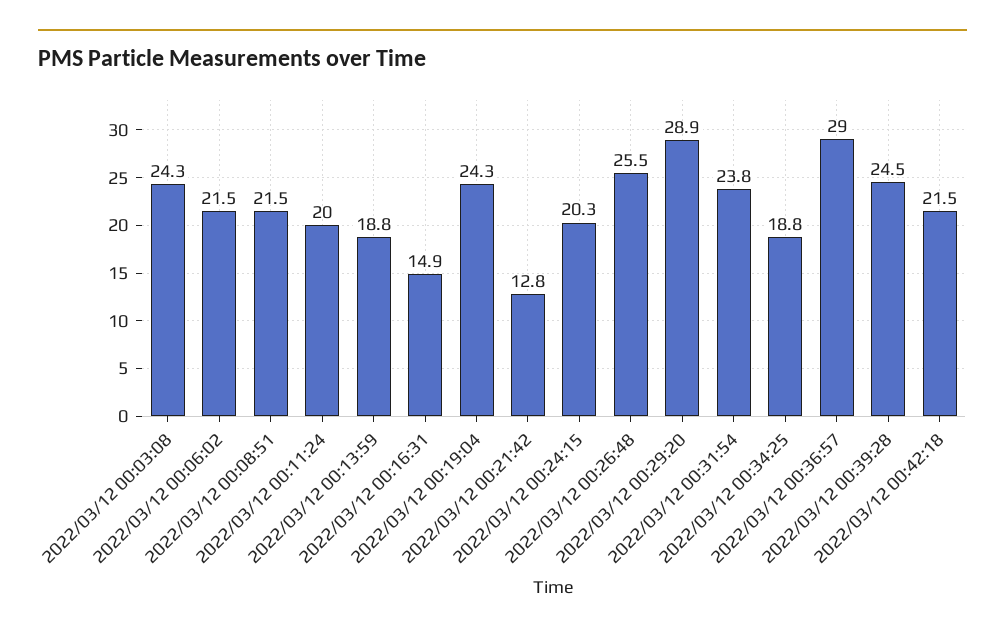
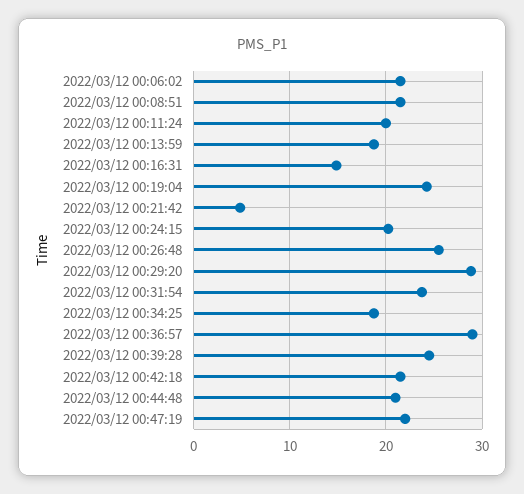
2022/03/12 00:03:08: 24.3 -> none
2022/03/12 00:21:42: 12.8 -> 5
2022/03/12 00:44:48: none -> 21
2022/03/12 00:47:19: none -> 22

